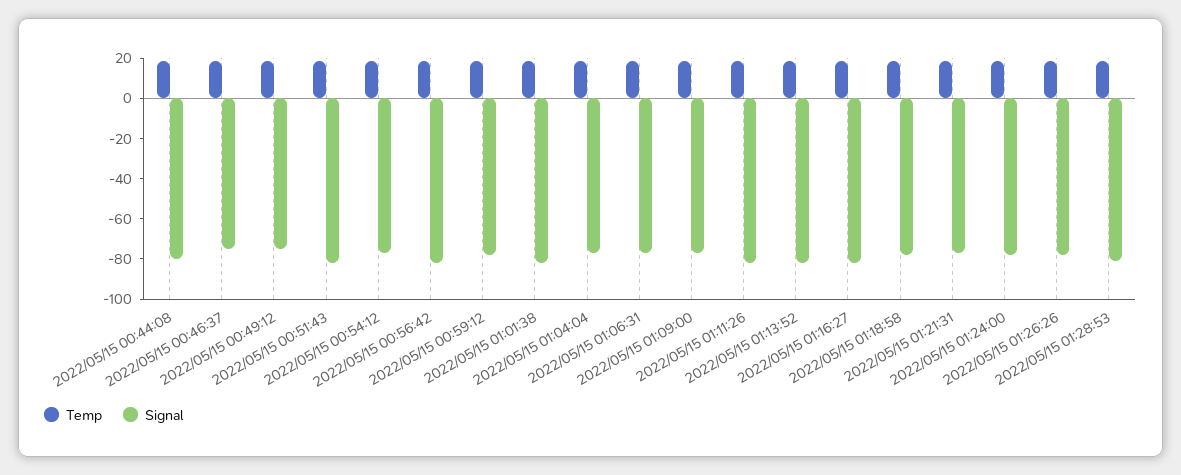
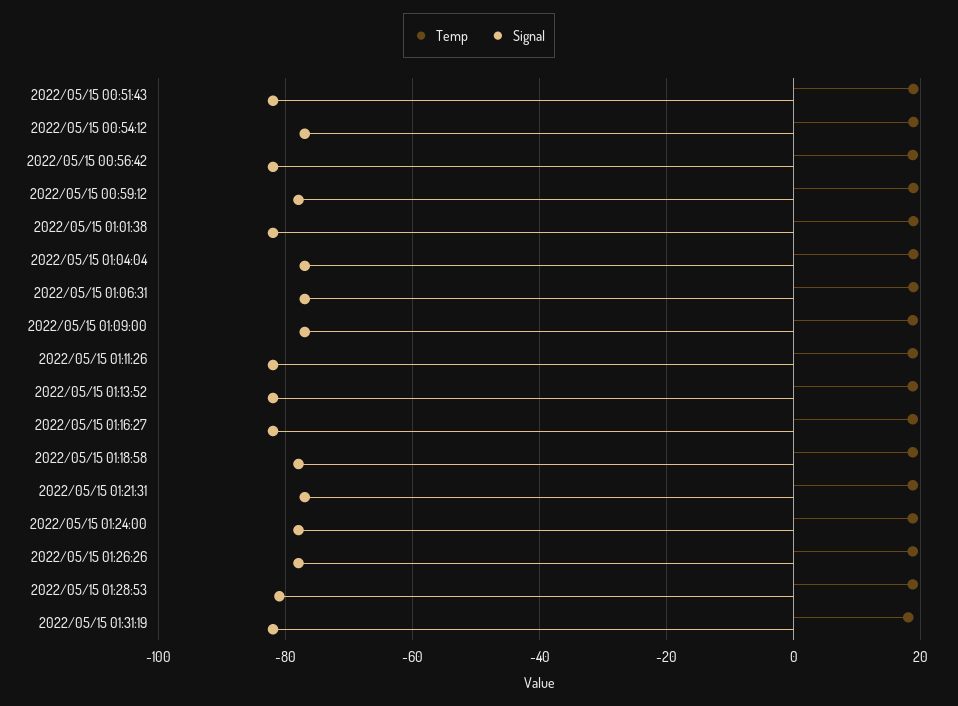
Temp, 2022/05/15 00:44:08: 20 -> none
Signal, 2022/05/15 00:44:08: -80 -> none
Temp, 2022/05/15 00:46:37: 20 -> none
Signal, 2022/05/15 00:46:37: -75 -> none
Temp, 2022/05/15 00:49:12: 20 -> none
Signal, 2022/05/15 00:49:12: -75 -> none
Temp, 2022/05/15 01:31:19: none -> 18
Signal, 2022/05/15 01:31:19: none -> -82

